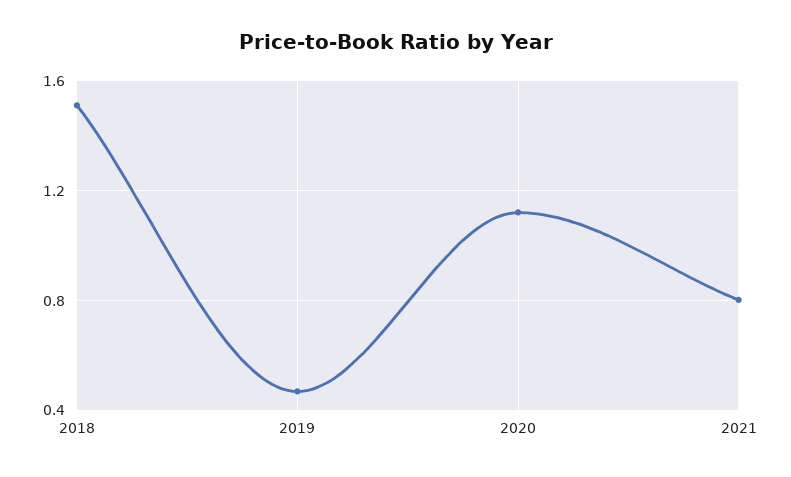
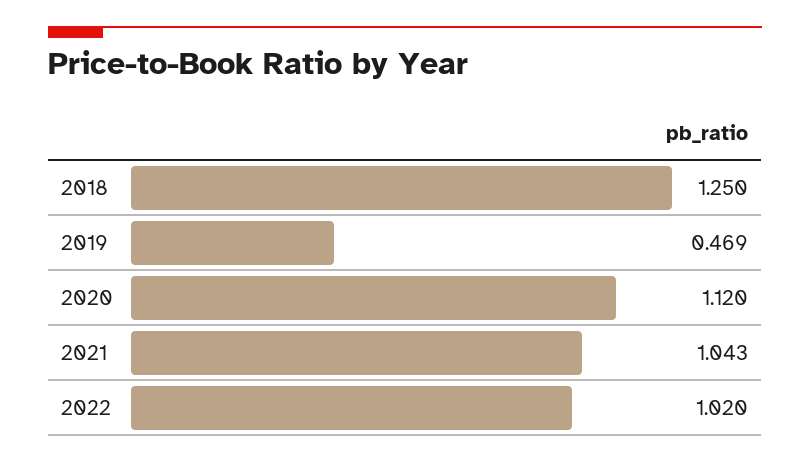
2018: 1.5 -> 1.25
2021: 0.8 -> 1.043
2022: none -> 1.02

